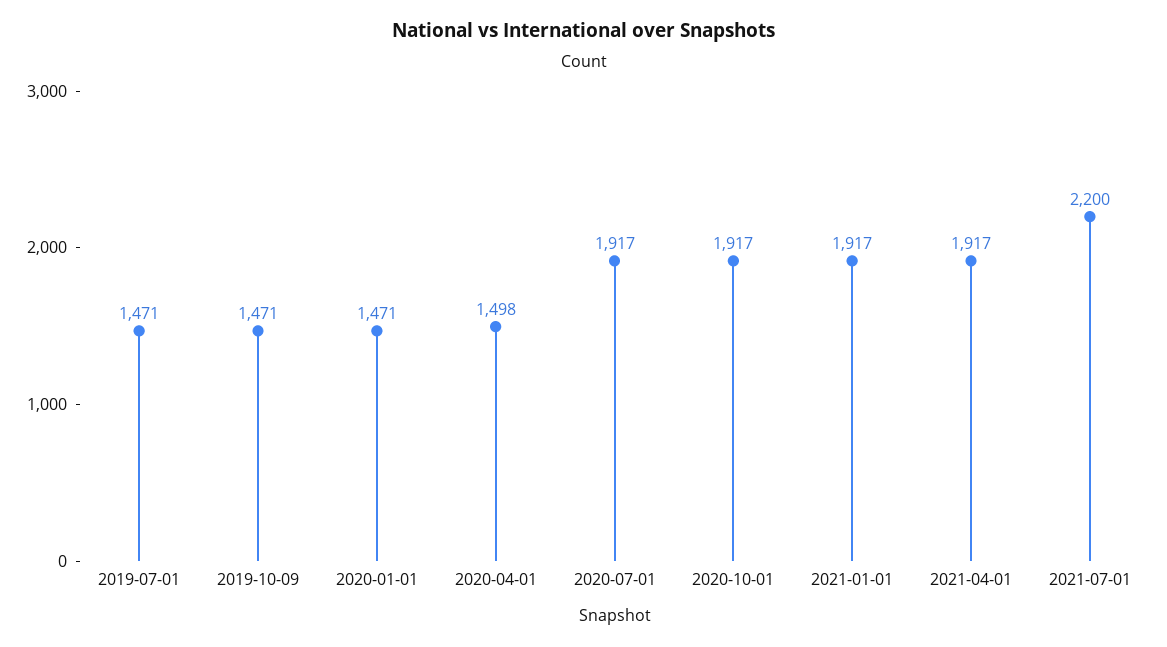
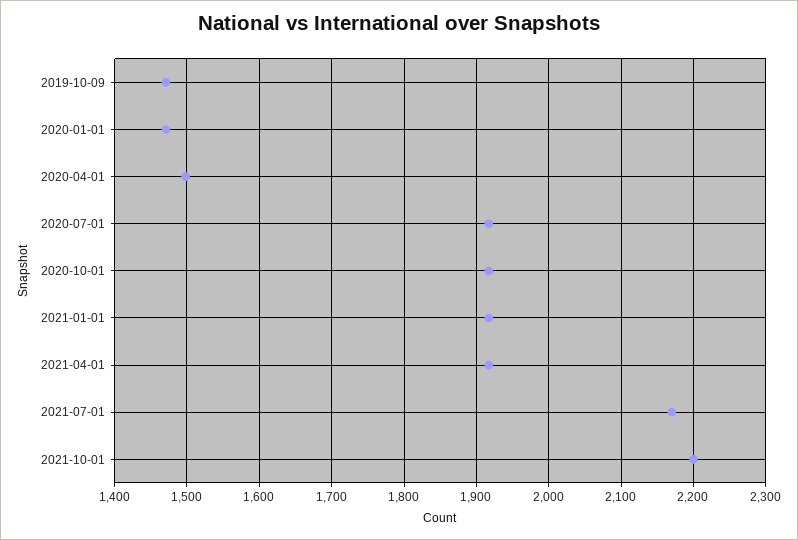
2019-07-01: 1471 -> none
2021-07-01: 2200 -> 2170
2021-10-01: none -> 2200

